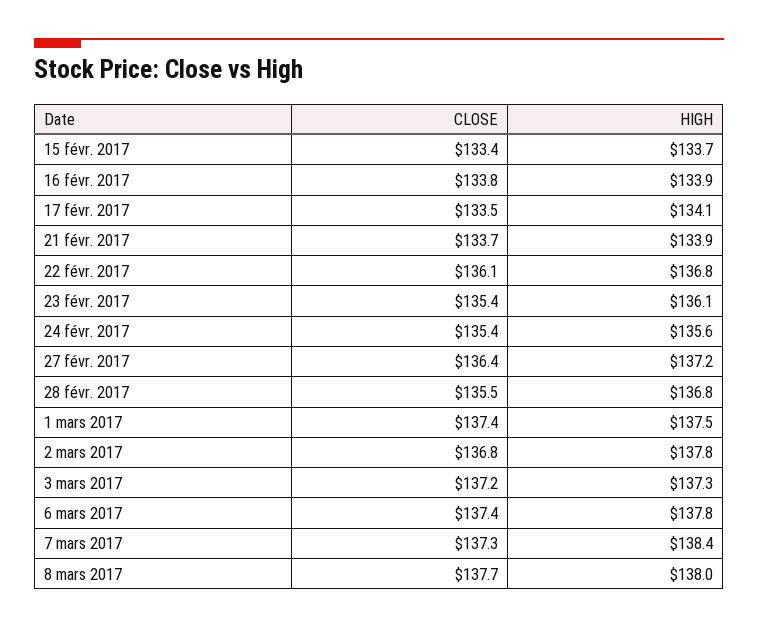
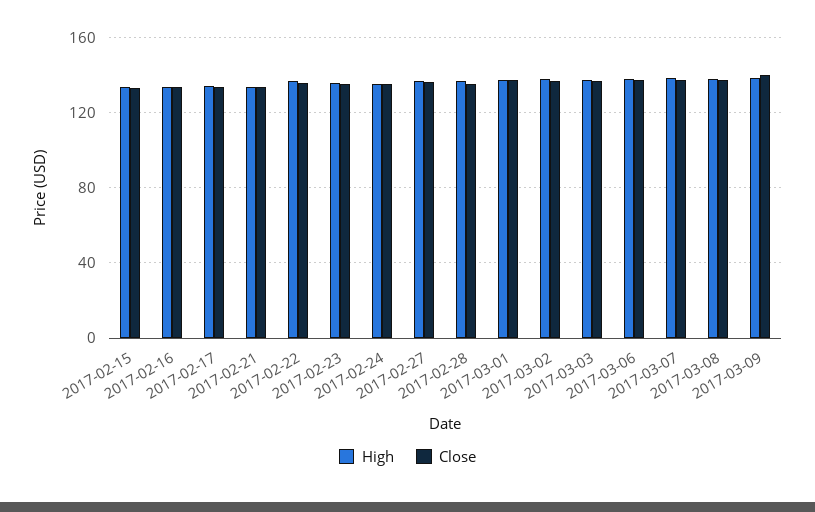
HIGH, 2017-03-09: none -> 140
CLOSE, 2017-03-09: none -> 140

